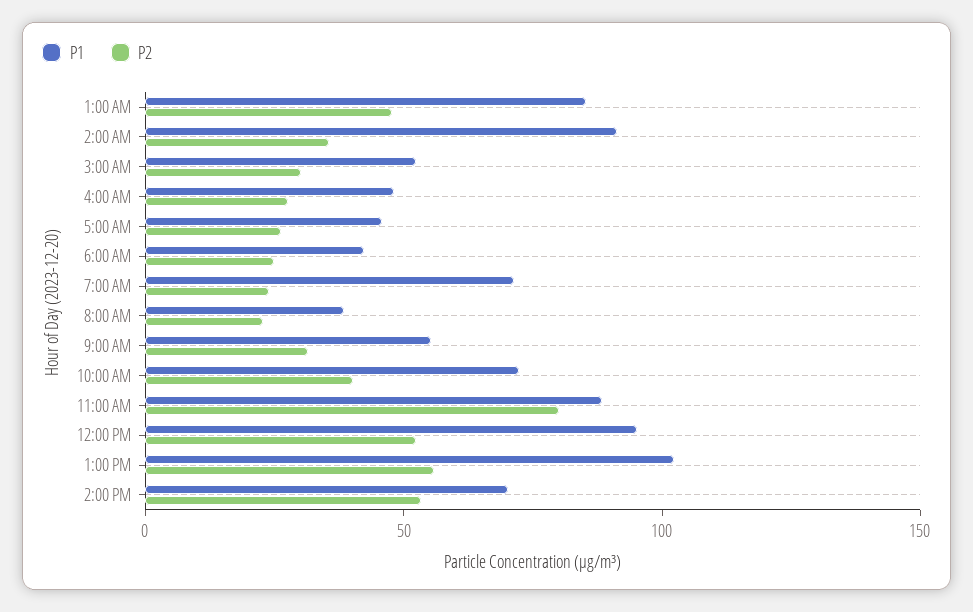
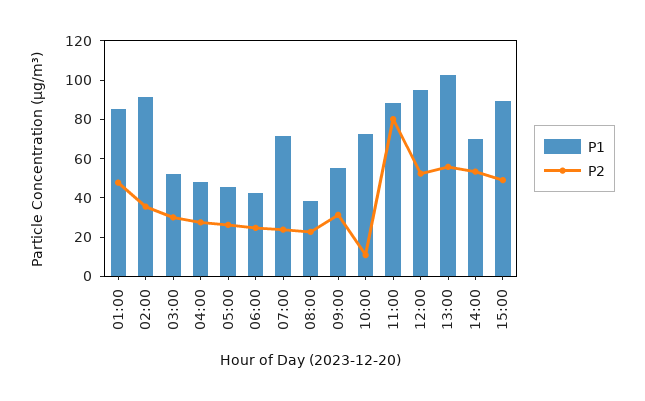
P2, 10:00 AM: 40 -> 10
P1, 15:00: none -> 90
P2, 15:00: none -> 50

